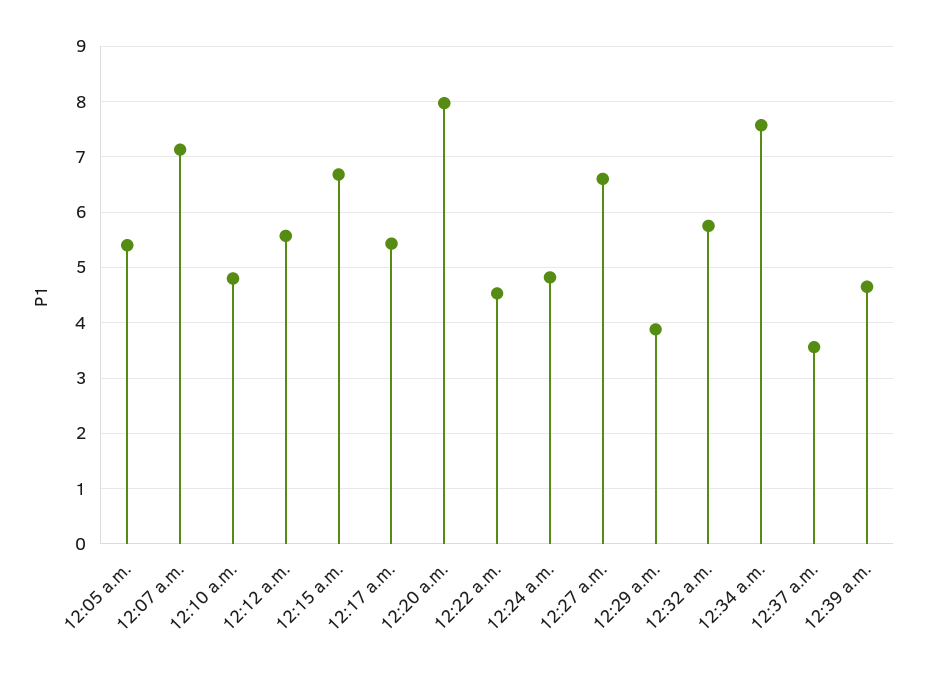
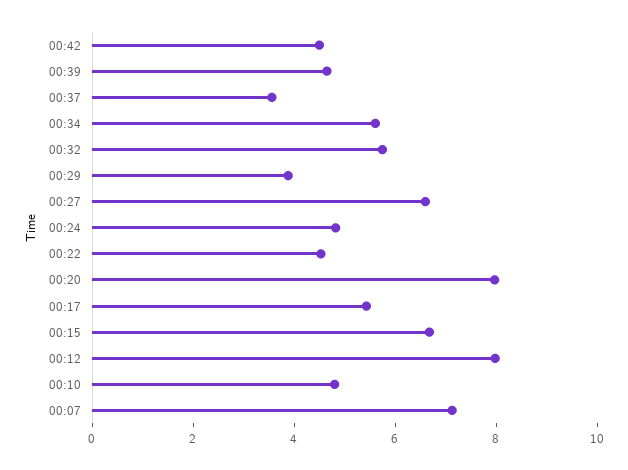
12:05 a.m.: 5.4 -> none
12:12 a.m.: 5.6 -> 8
12:34 a.m.: 7.6 -> 5.5
00:42: none -> 4.5

